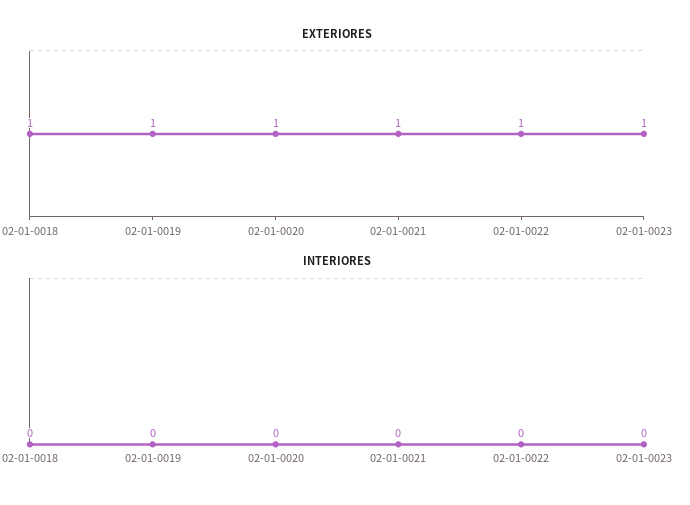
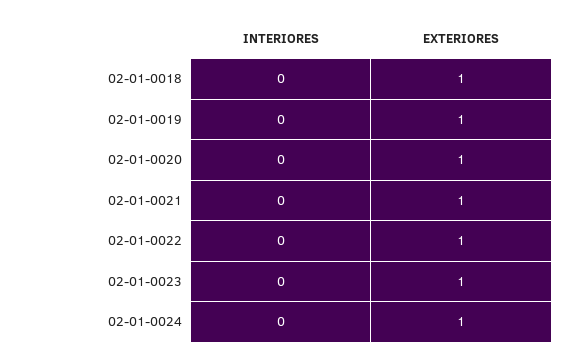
INTERIORES, 02-01-0024: none -> 0
EXTERIORES, 02-01-0024: none -> 1

